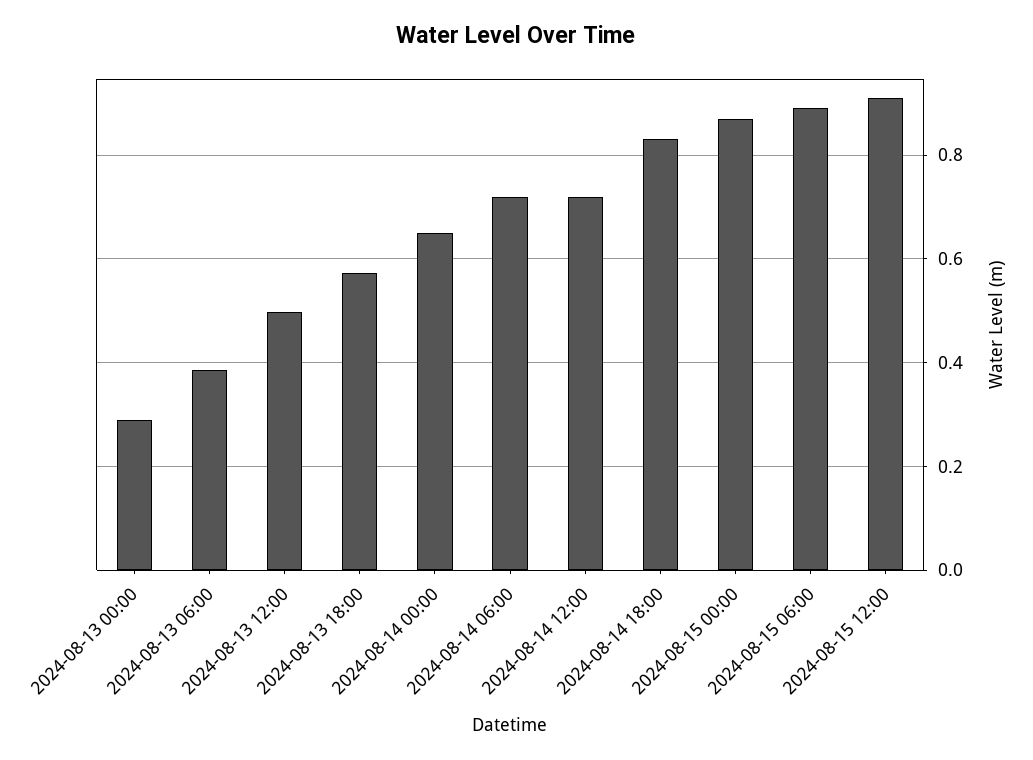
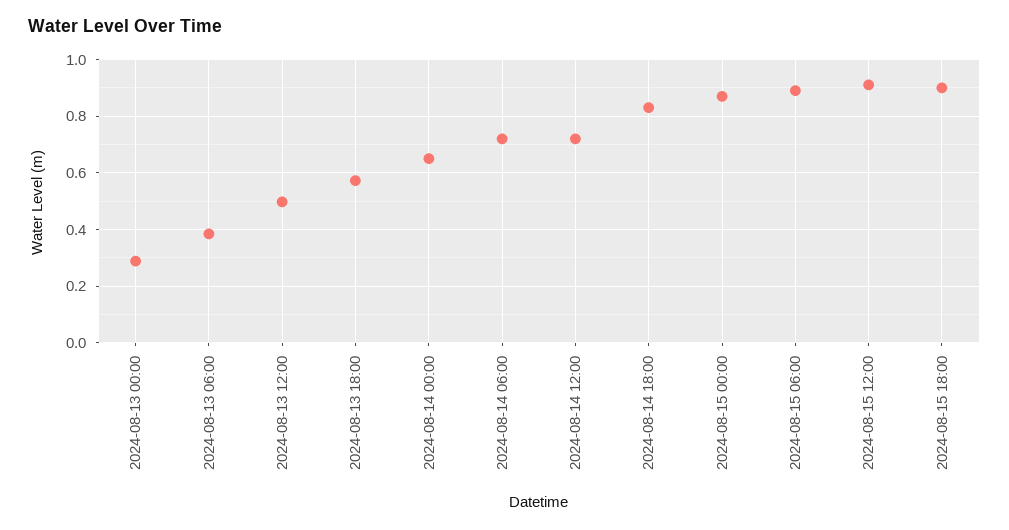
2024-08-15 18:00: none -> 0.9

